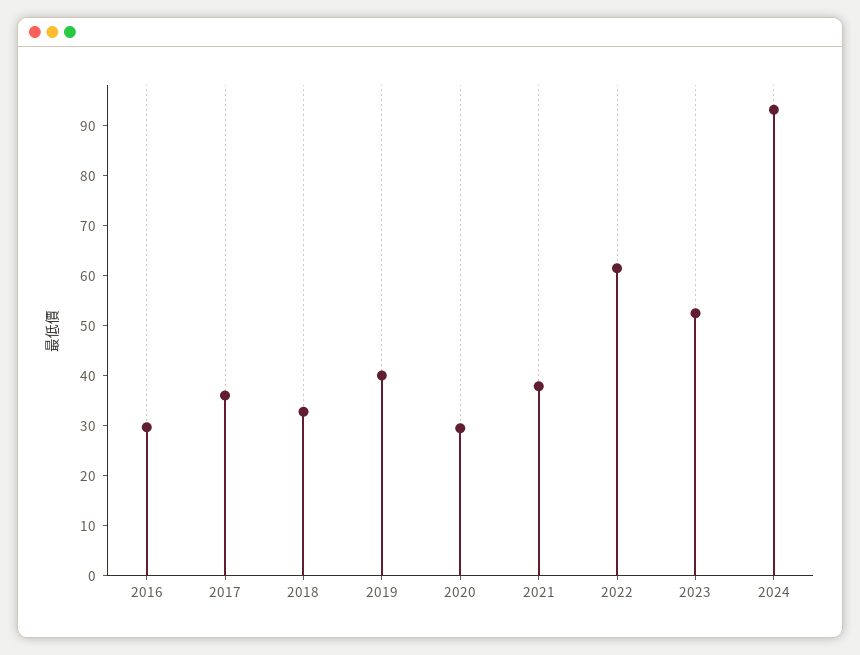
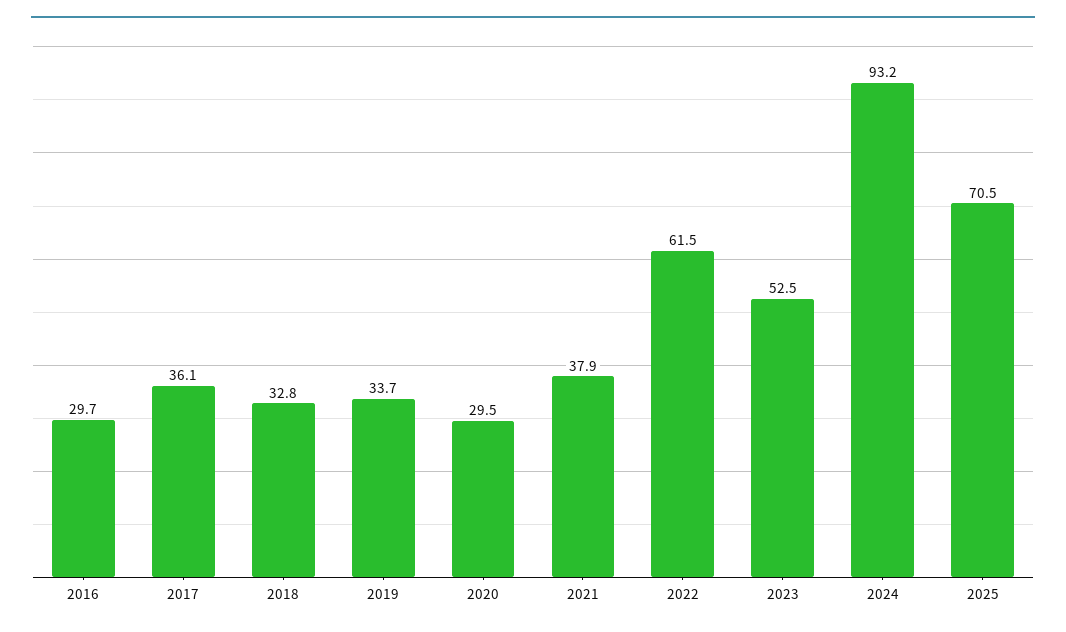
2019: 40 -> 33.7
2025: none -> 70.5

